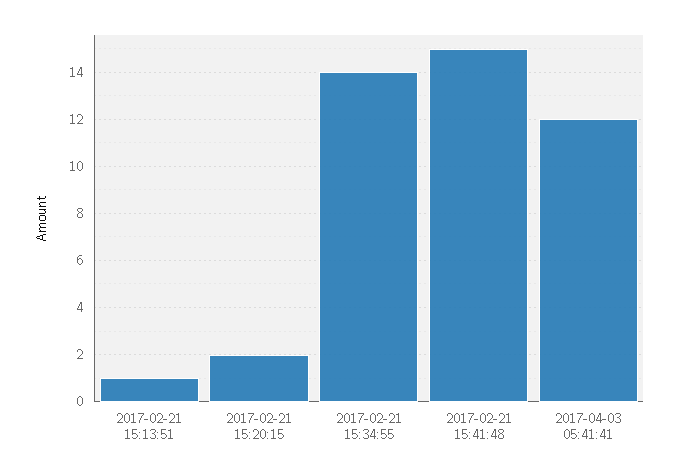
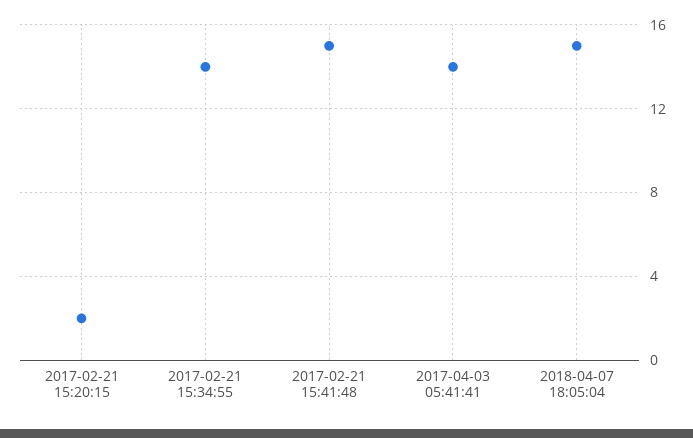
2017-02-21 15:13:51: 1 -> none
2017-04-03 05:41:41: 12 -> 14
2018-04-07 18:05:04: none -> 15

